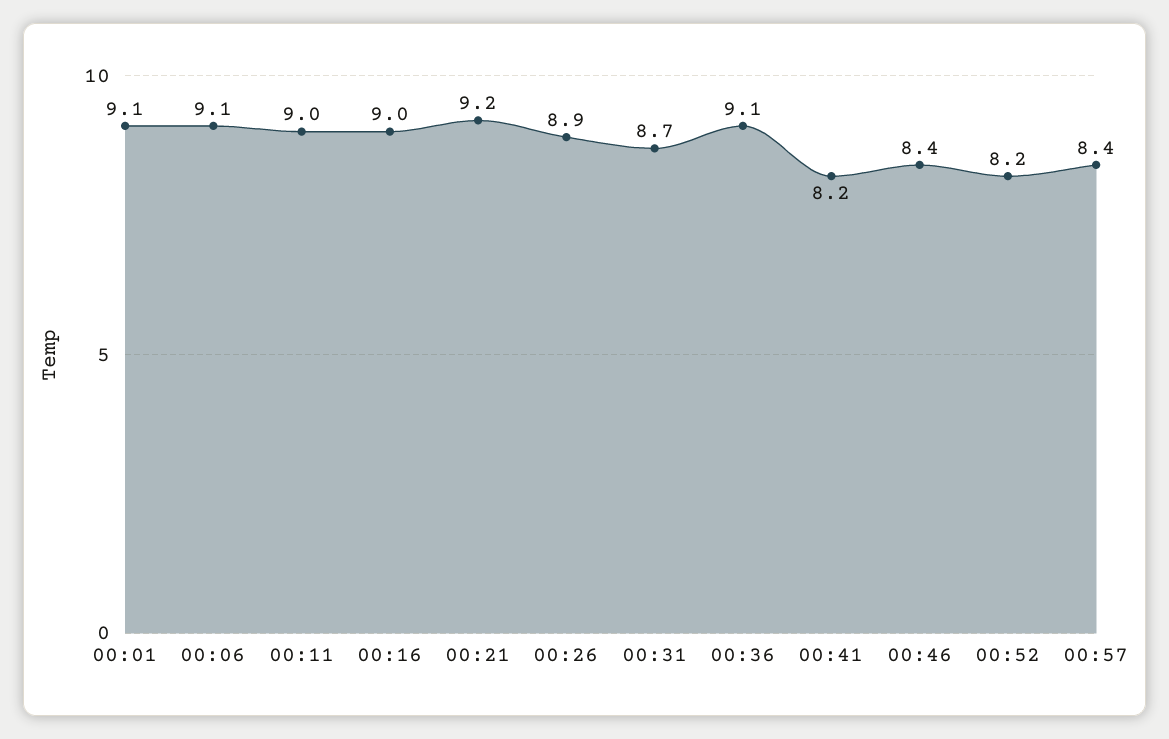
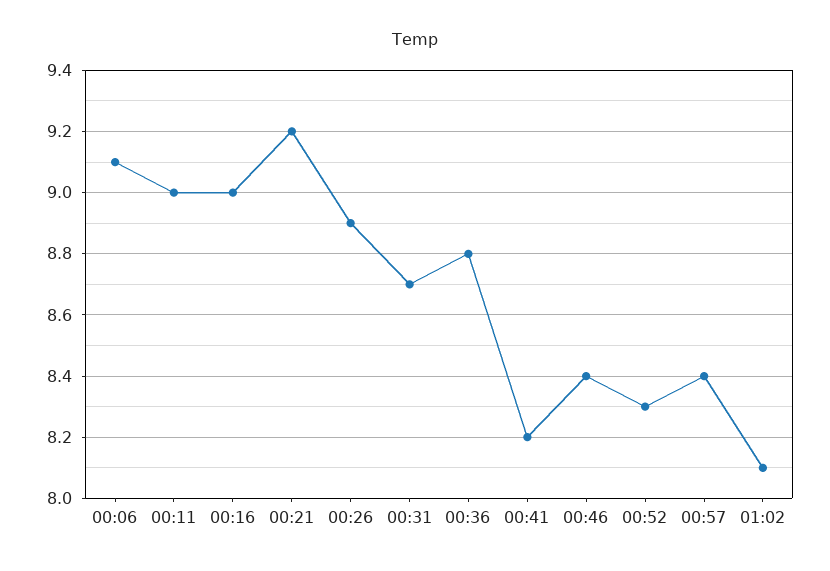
00:01: 9.1 -> none
00:36: 9.1 -> 8.8
00:52: 8.2 -> 8.3
01:02: none -> 8.1

